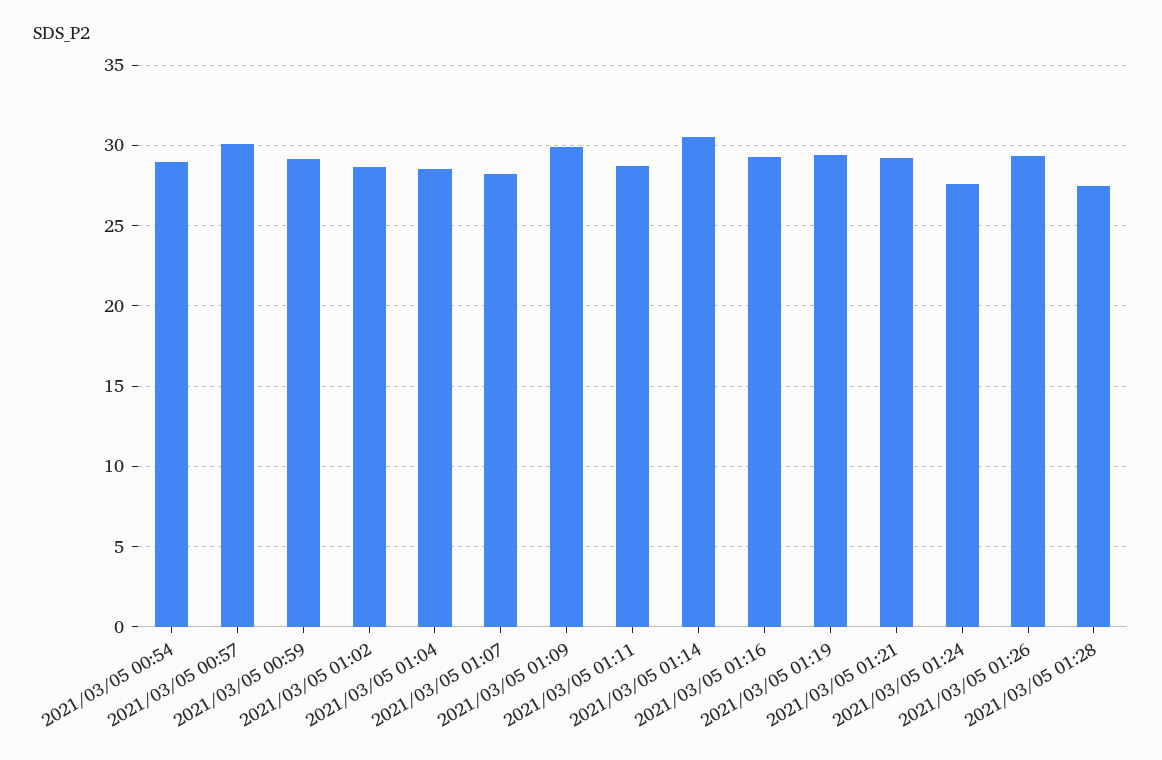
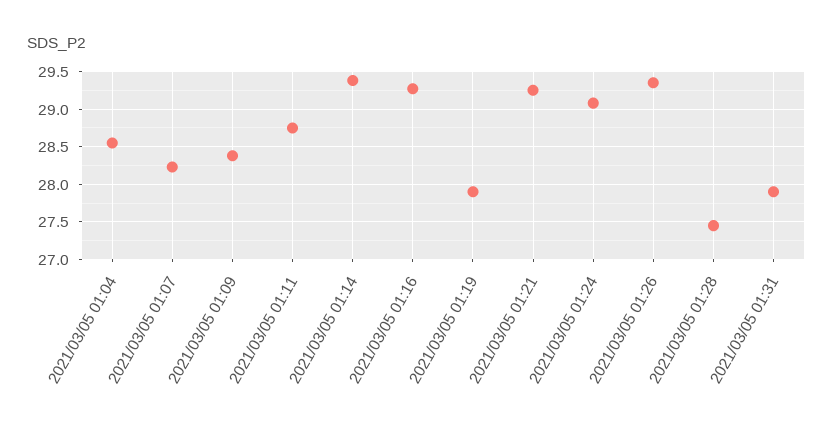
2021/03/05 00:54: 29 -> none
2021/03/05 00:57: 30 -> none
2021/03/05 00:59: 29 -> none
2021/03/05 01:02: 28.5 -> none
2021/03/05 01:09: 30 -> 28.4
2021/03/05 01:14: 30.5 -> 29.4
2021/03/05 01:19: 29.5 -> 27.9
2021/03/05 01:24: 27.5 -> 29.1
2021/03/05 01:31: none -> 27.9

